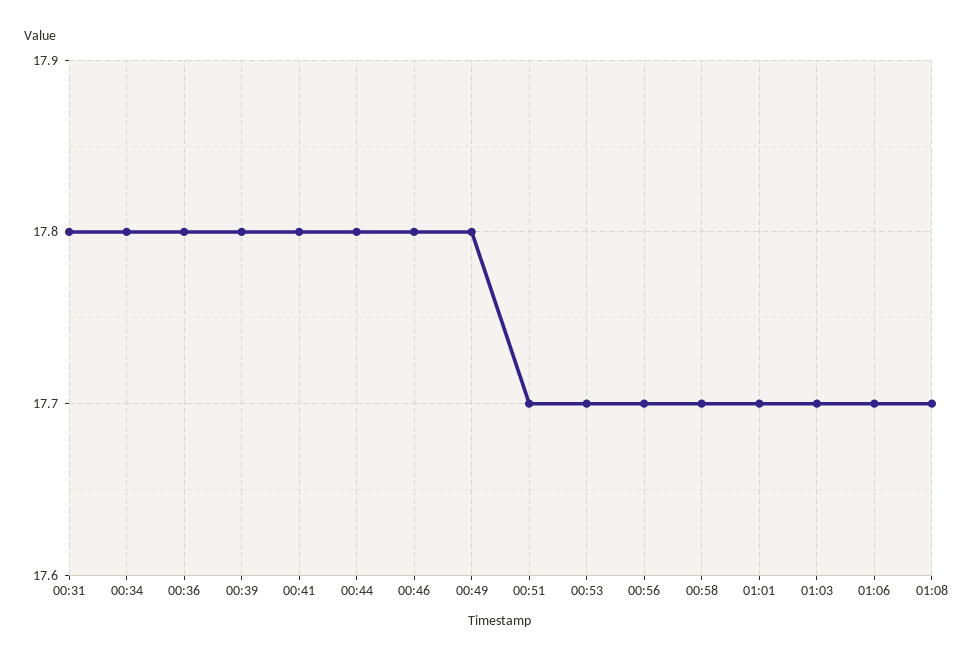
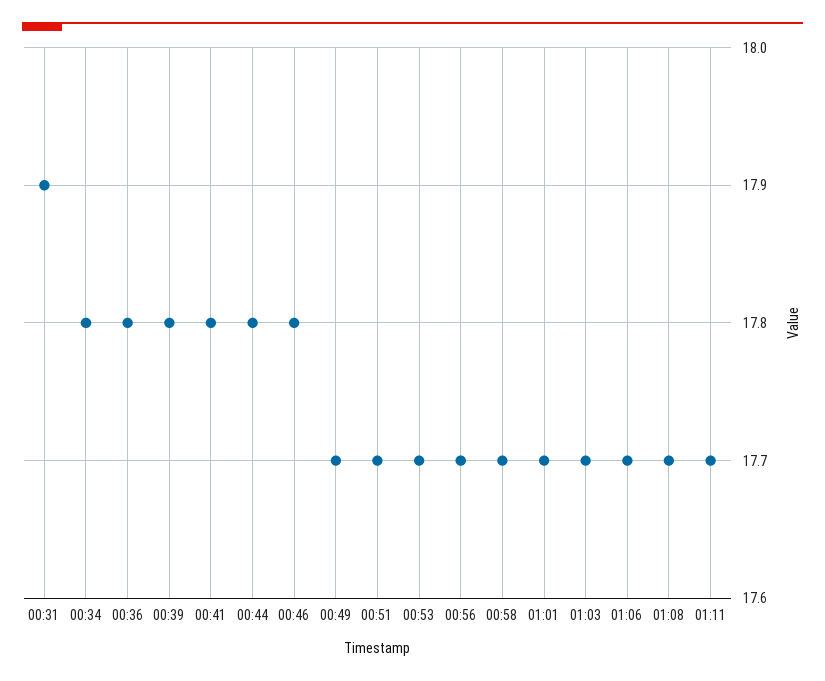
00:31: 17.8 -> 17.9
00:49: 17.8 -> 17.7
01:11: none -> 17.7

